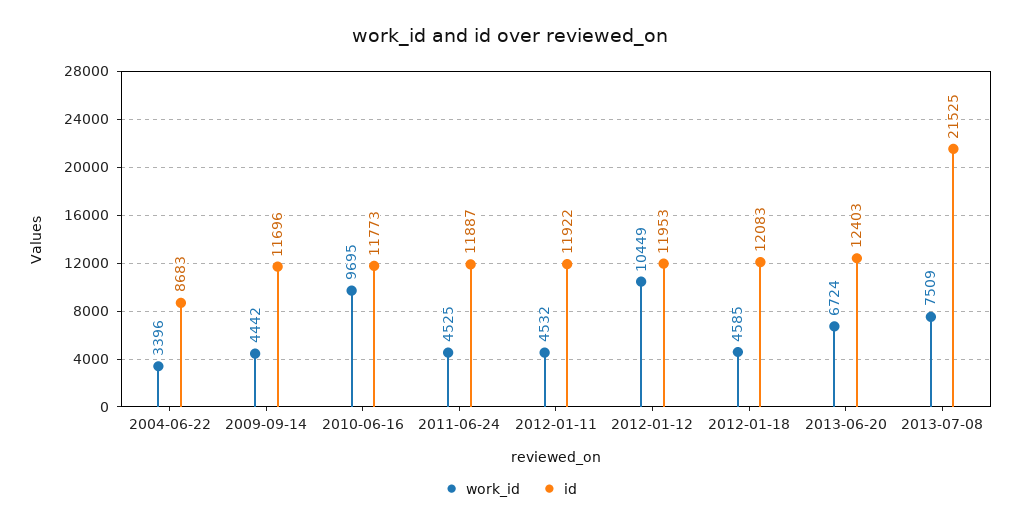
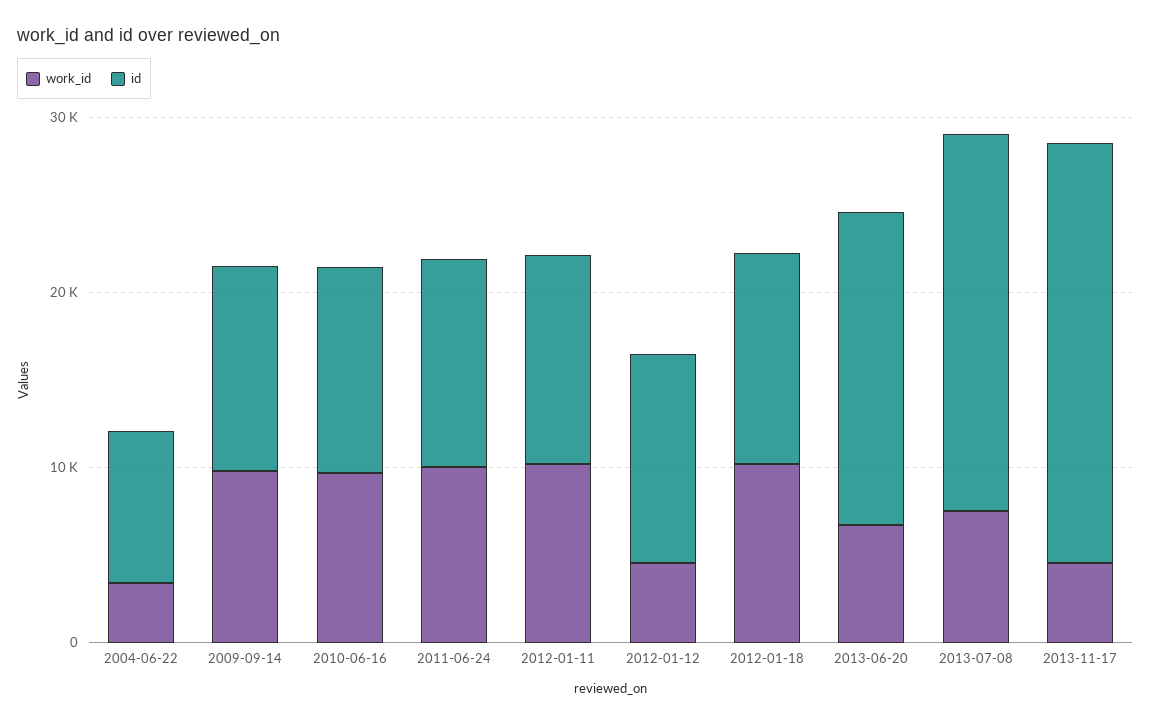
work_id, 2009-09-14: 4442 -> 10000
work_id, 2011-06-24: 4525 -> 10000
work_id, 2012-01-11: 4532 -> 10000
work_id, 2012-01-12: 10449 -> 4000
work_id, 2012-01-18: 4585 -> 10000
id, 2013-06-20: 12403 -> 18000
work_id, 2013-11-17: none -> 4000
id, 2013-11-17: none -> 24000

